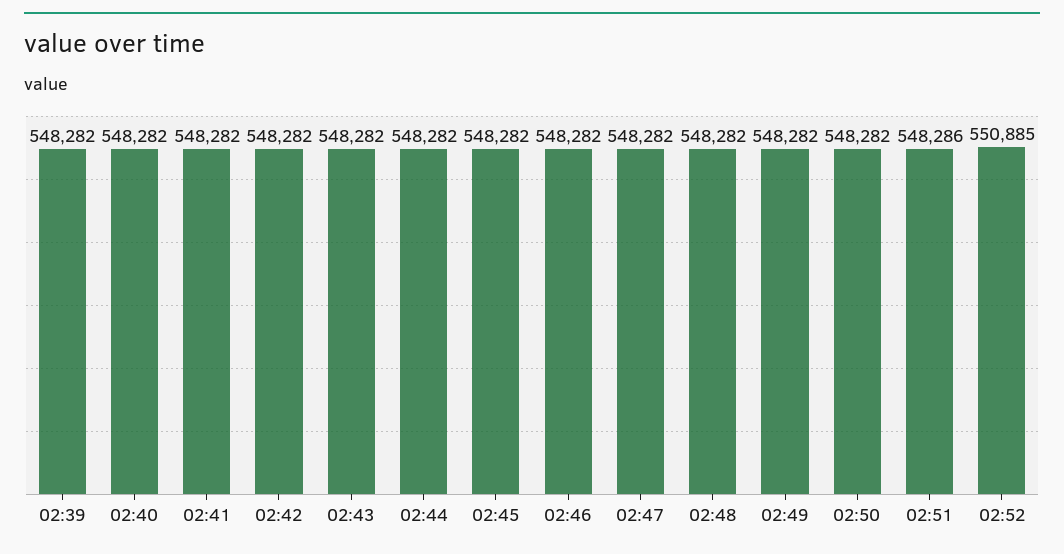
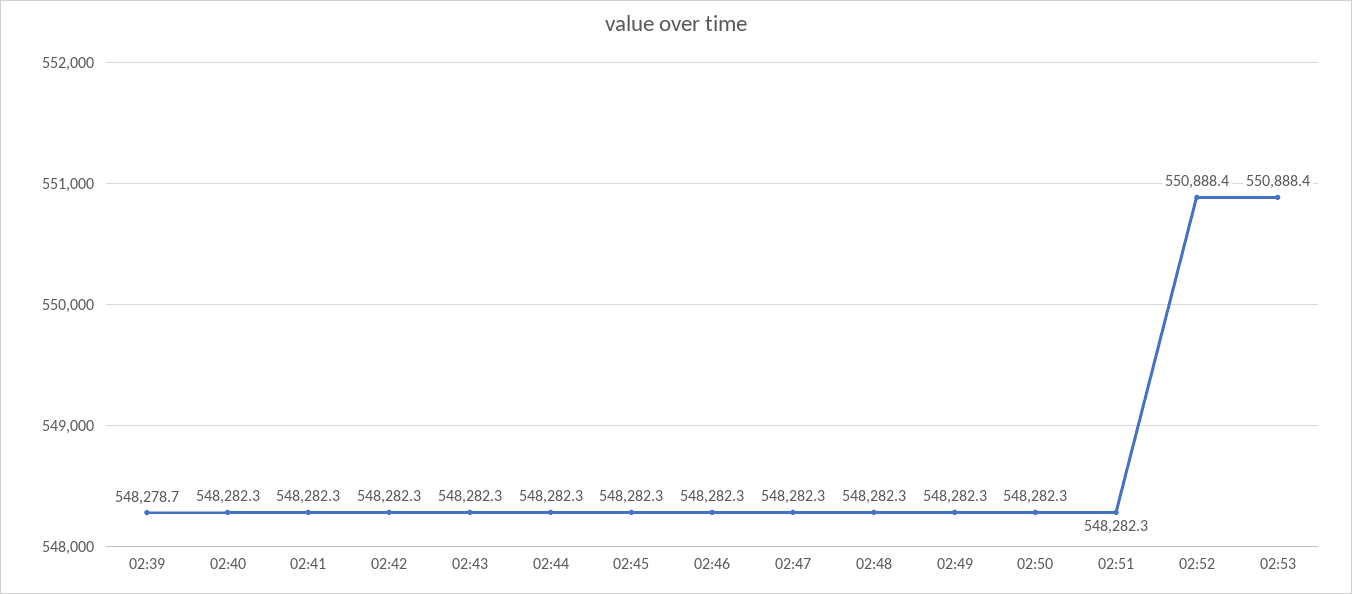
02:39: 548282 -> 548278.7
02:51: 548286 -> 548282.3
02:52: 550885 -> 550888.4
02:53: none -> 550888.4

